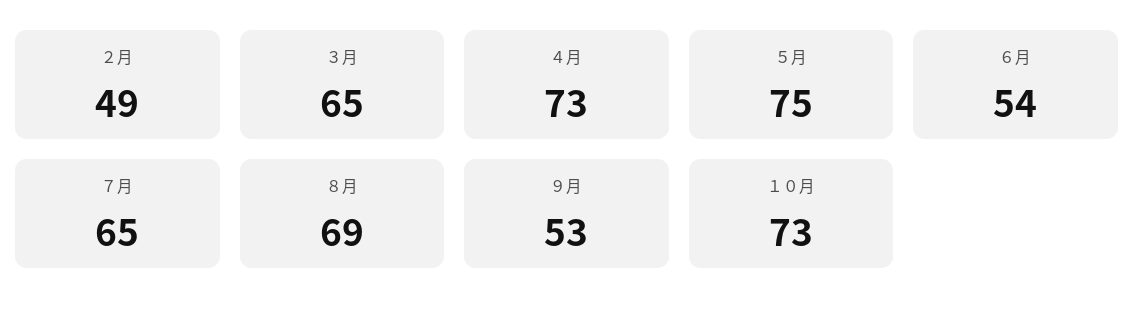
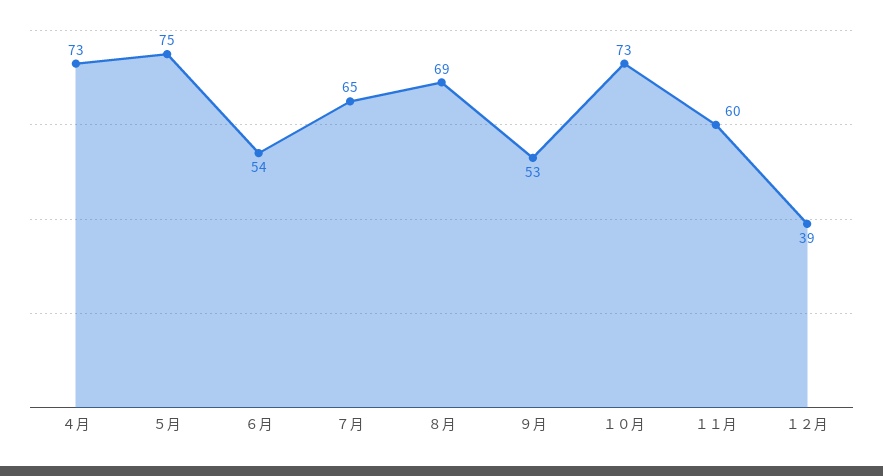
２月: 49 -> none
３月: 65 -> none
１１月: none -> 60
１２月: none -> 39

